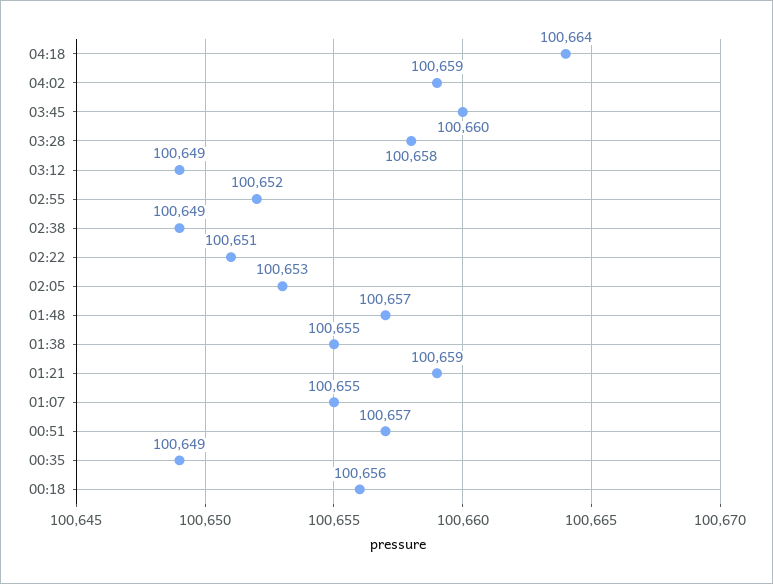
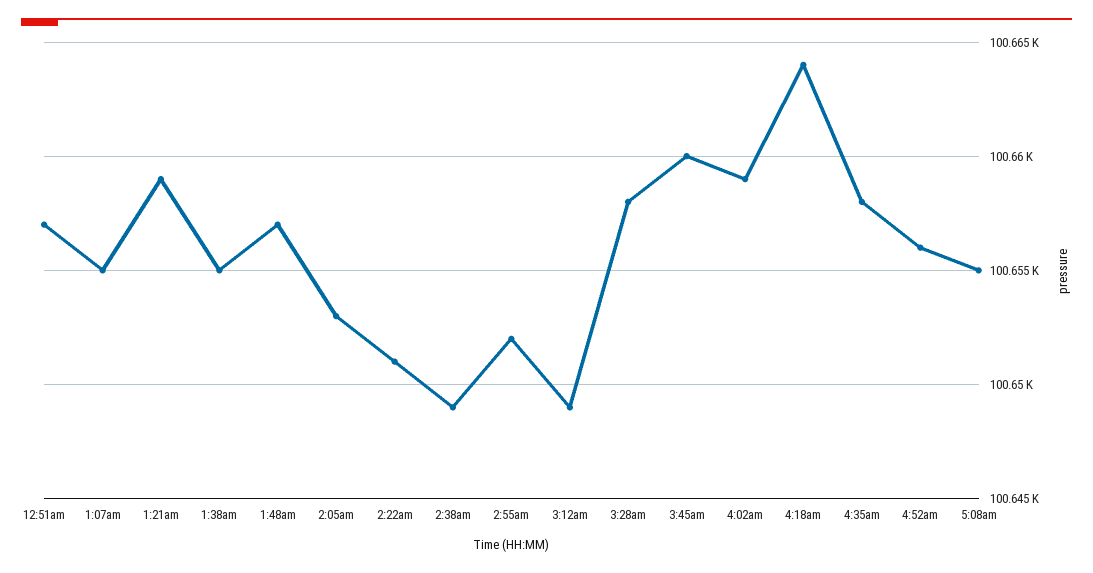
00:35: 100649 -> none
00:18: 100656 -> none
4:35am: none -> 100658
4:52am: none -> 100656
5:08am: none -> 100655

